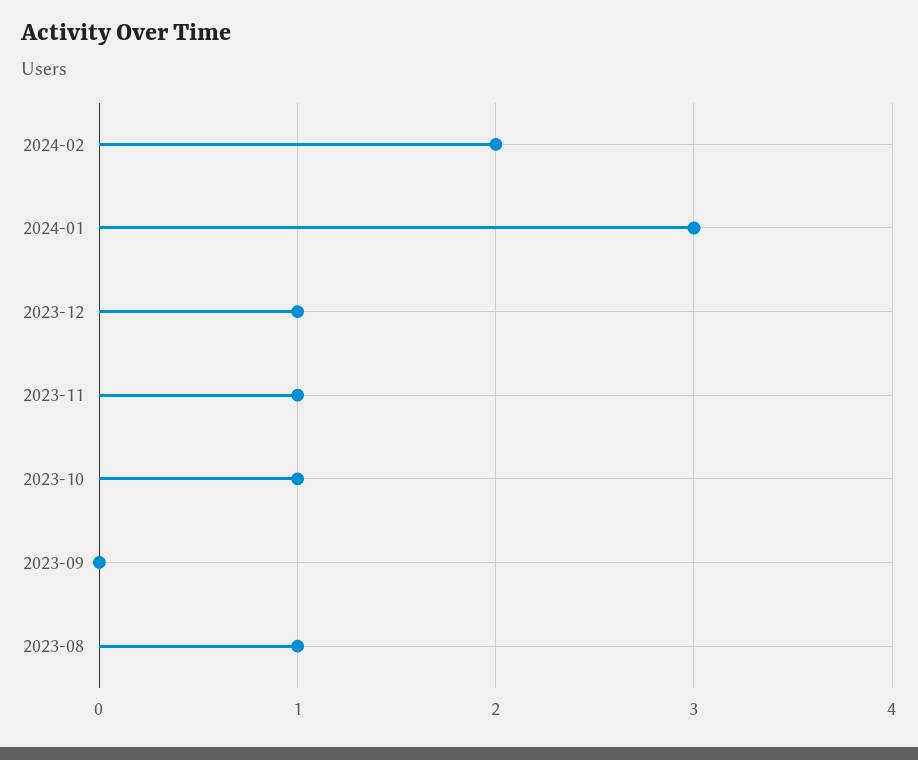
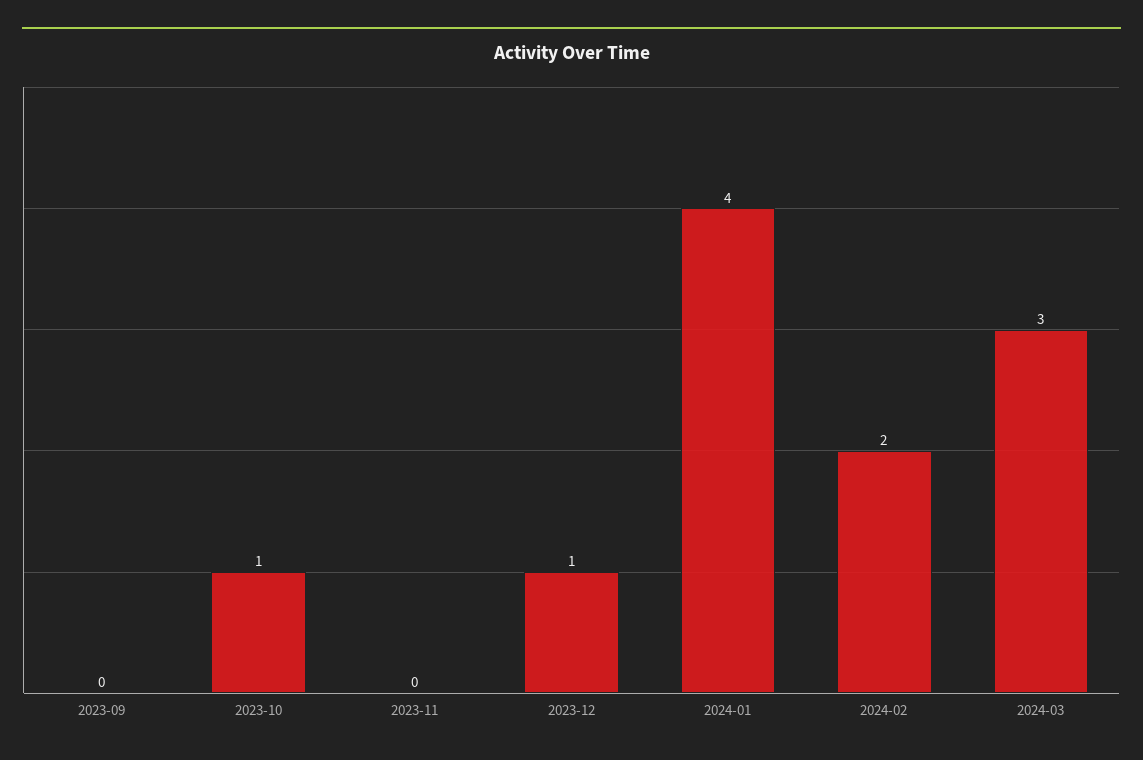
2024-01: 3 -> 4
2023-11: 1 -> 0
2023-08: 1 -> none
2024-03: none -> 3

